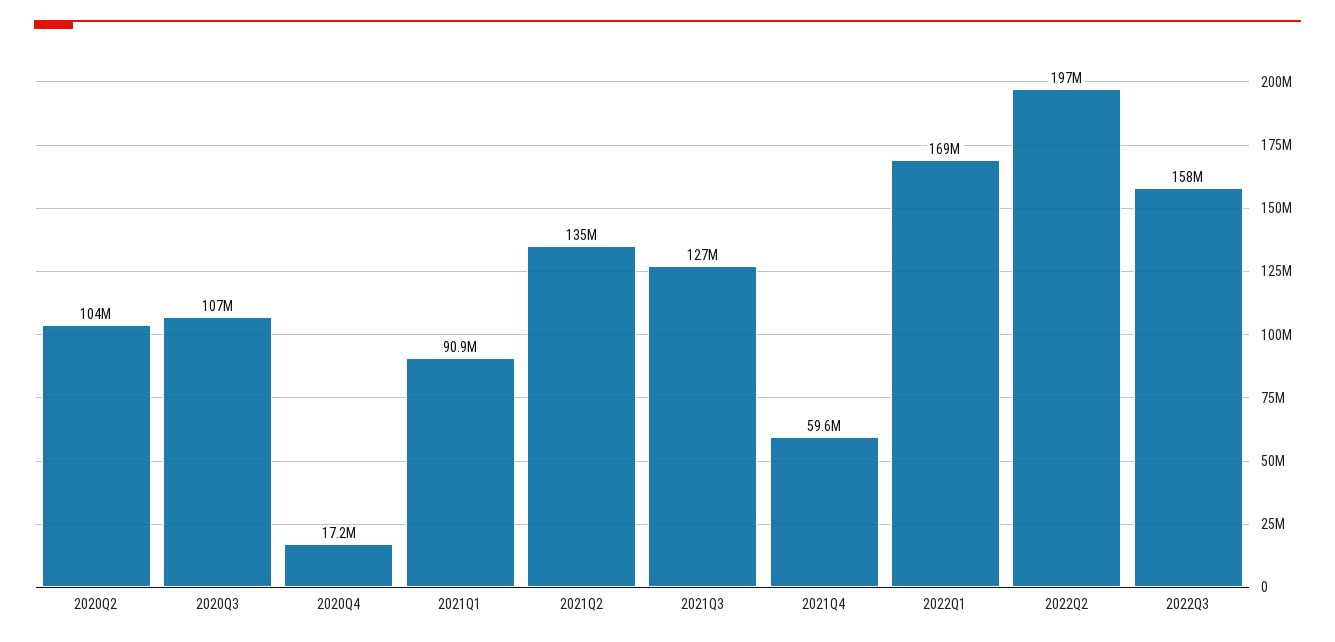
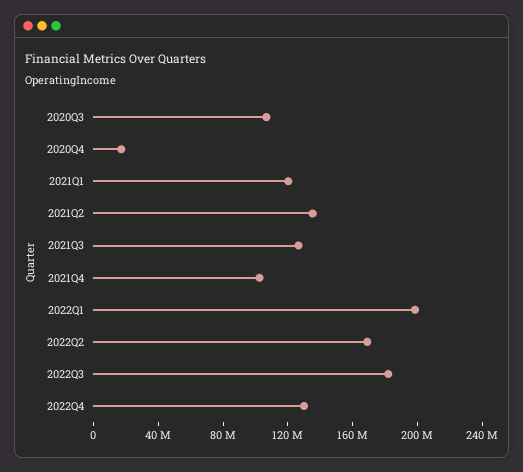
2020Q2: 104000000 -> none
2021Q1: 90900000 -> 120000000
2021Q4: 59600000 -> 100000000
2022Q1: 169000000 -> 200000000
2022Q2: 197000000 -> 170000000
2022Q3: 158000000 -> 180000000
2022Q4: none -> 130000000

